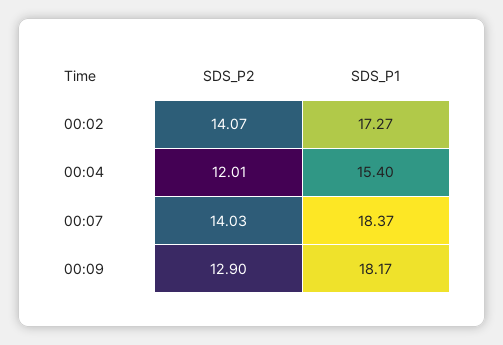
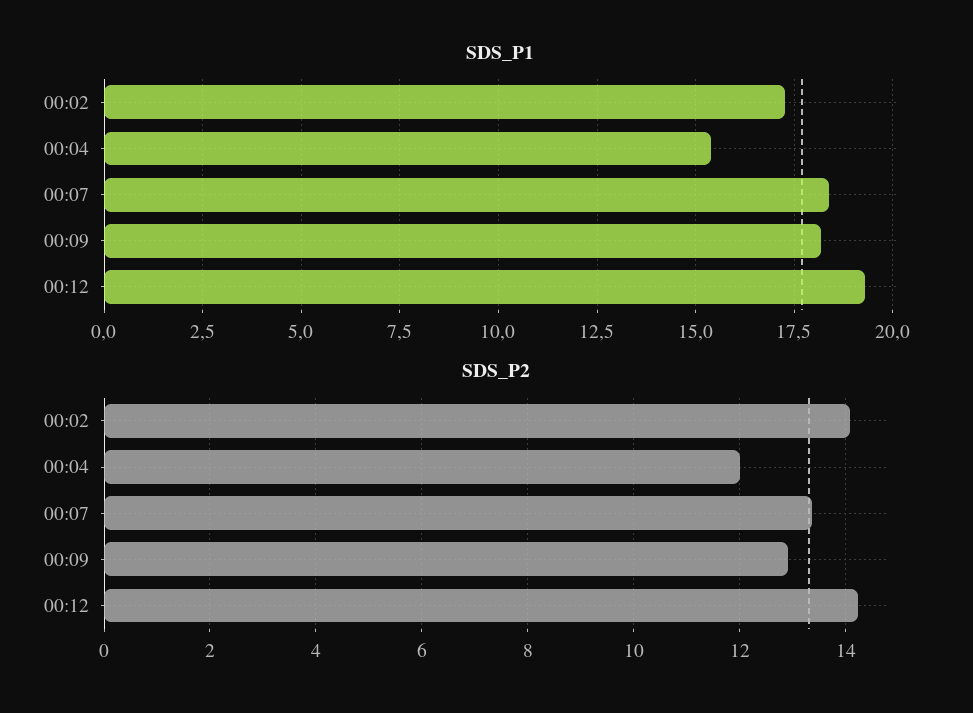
SDS_P2, 00:07: 14.03 -> 13.4
SDS_P1, 00:12: none -> 19.25
SDS_P2, 00:12: none -> 14.2

